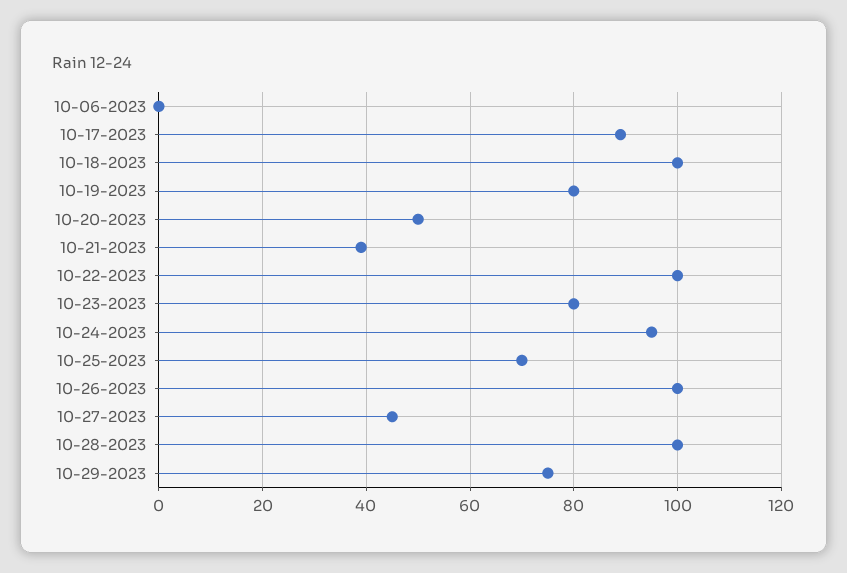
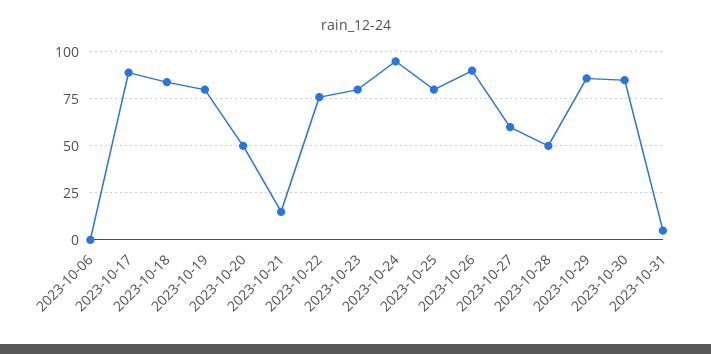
10-18-2023: 100 -> 85
10-21-2023: 40 -> 15
10-22-2023: 100 -> 75
10-25-2023: 70 -> 80
10-26-2023: 100 -> 90
10-27-2023: 45 -> 60
10-28-2023: 100 -> 50
10-29-2023: 75 -> 85
2023-10-30: none -> 85
2023-10-31: none -> 5

